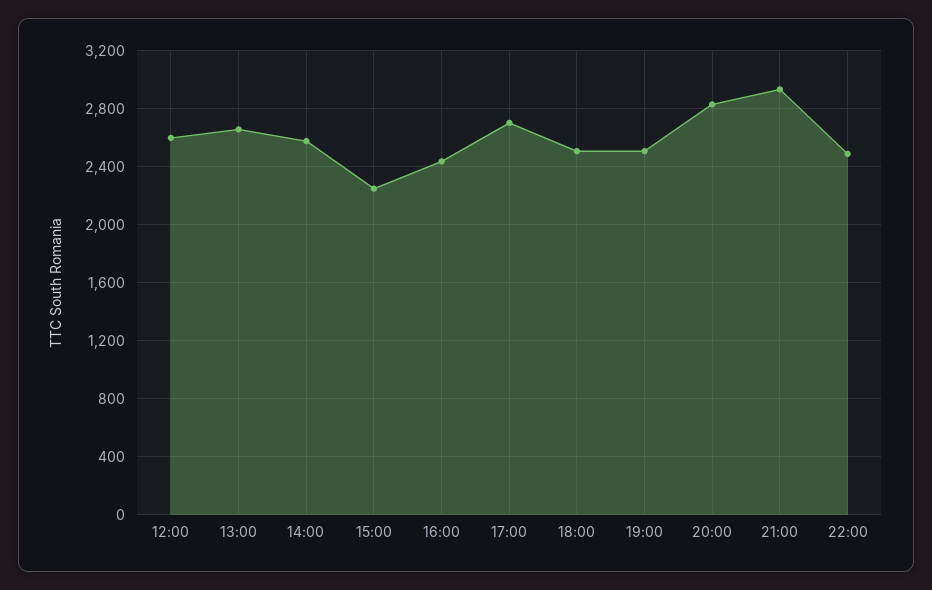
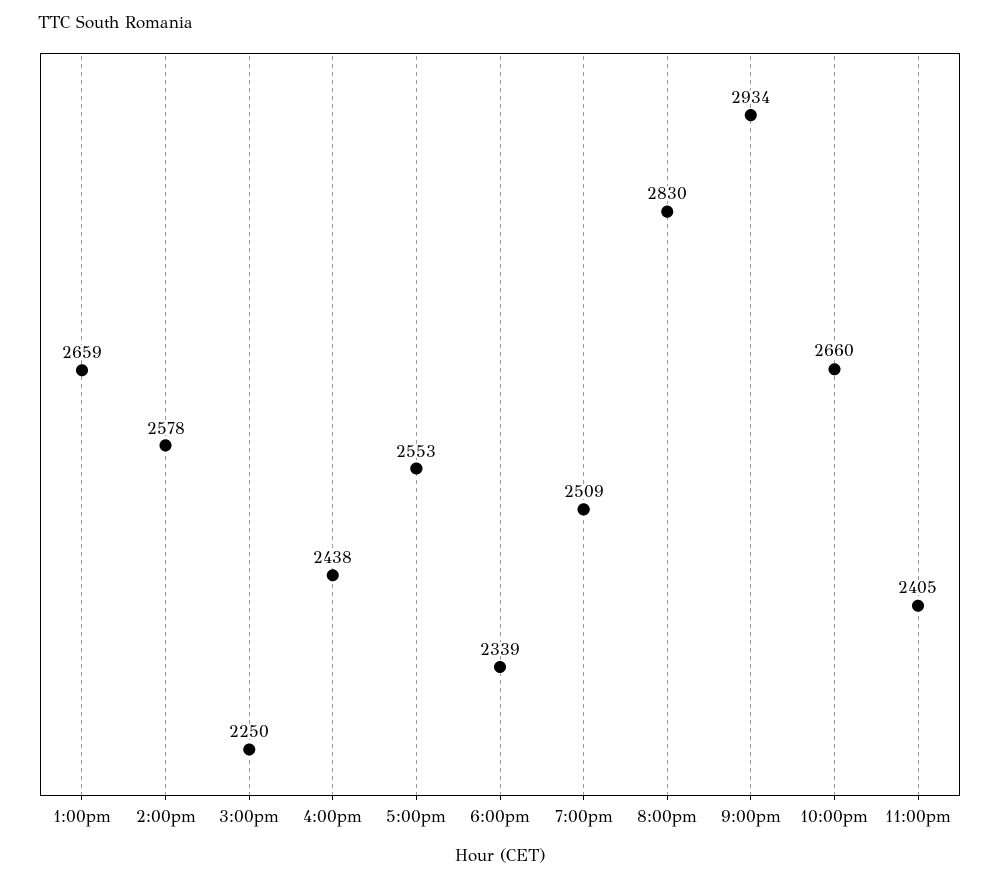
12:00: 2600 -> none
17:00: 2700 -> 2553
18:00: 2500 -> 2339
22:00: 2500 -> 2660
11:00pm: none -> 2405

